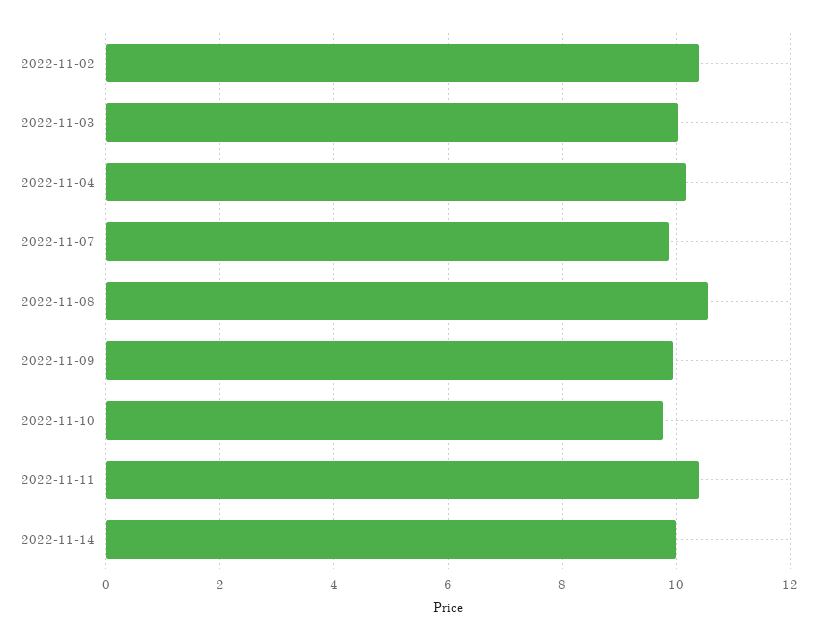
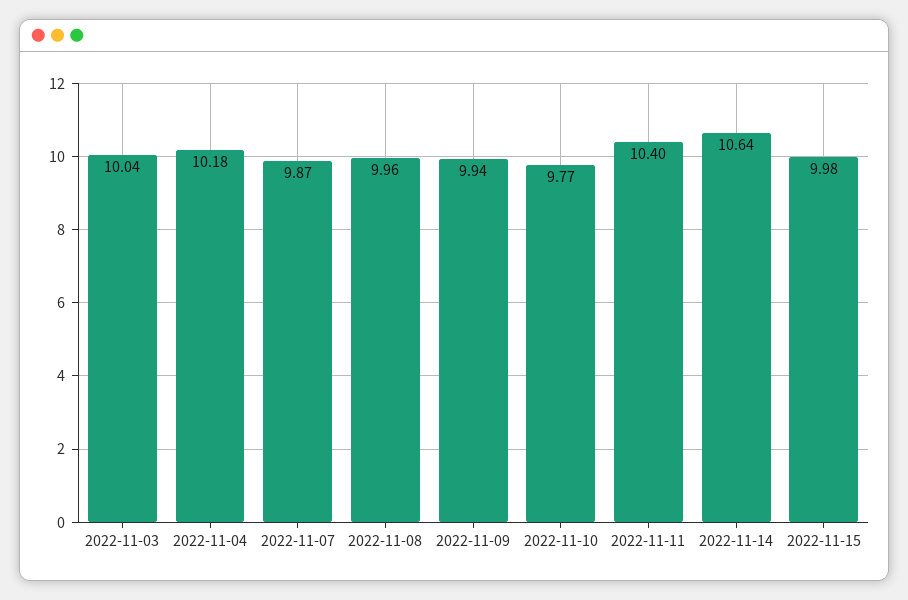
2022-11-02: 10.4 -> none
2022-11-08: 10.6 -> 9.96
2022-11-14: 10 -> 10.64
2022-11-15: none -> 9.98

